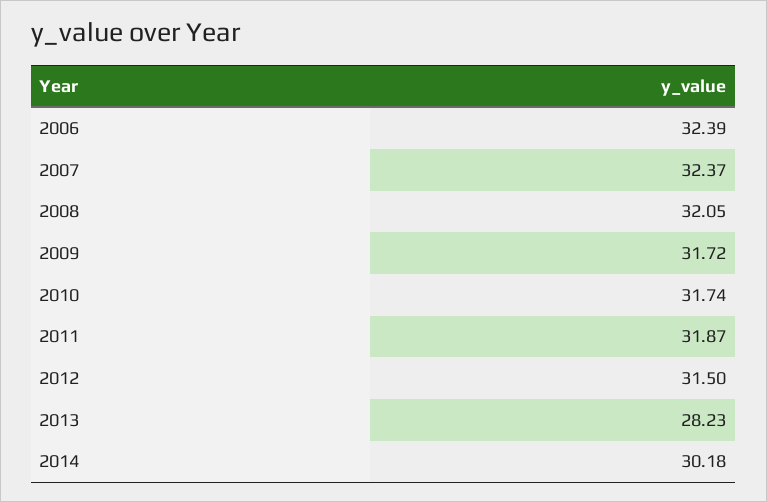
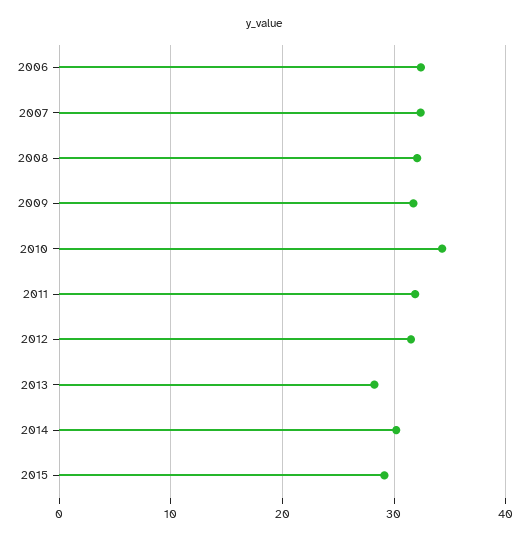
2010: 31.74 -> 34
2015: none -> 29

